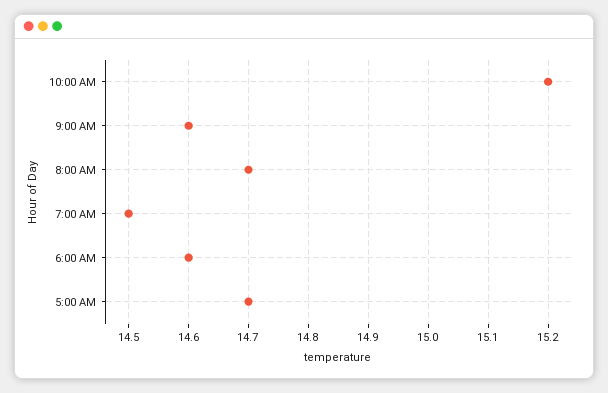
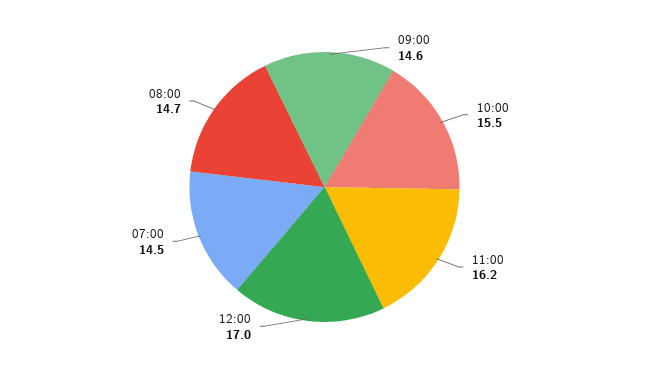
10:00 AM: 15.2 -> 15.5
6:00 AM: 14.6 -> none
5:00 AM: 14.7 -> none
11:00: none -> 16.2
12:00: none -> 17

